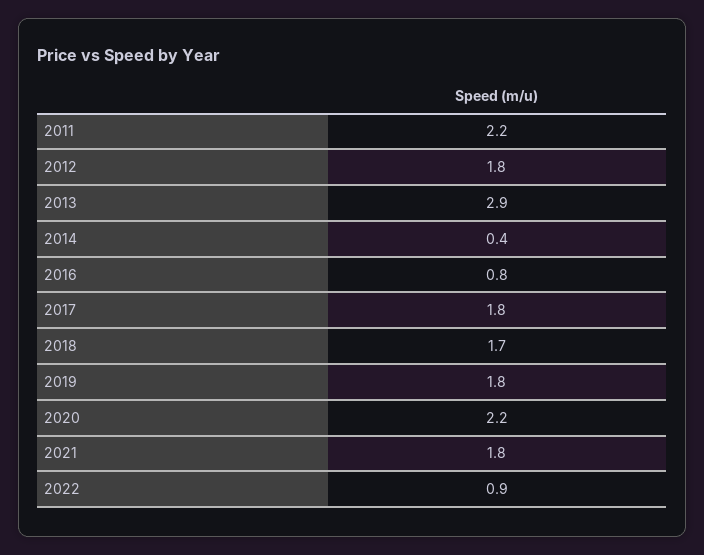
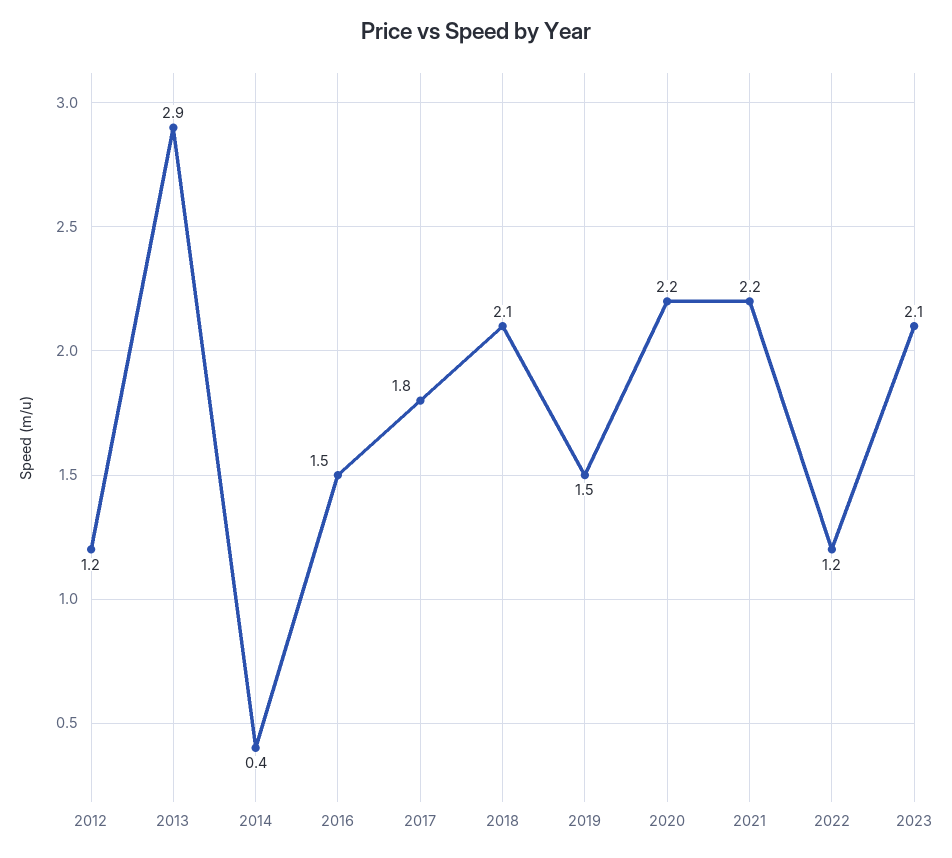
2011: 2.2 -> none
2012: 1.8 -> 1.2
2016: 0.8 -> 1.5
2018: 1.7 -> 2.1
2019: 1.8 -> 1.5
2021: 1.8 -> 2.2
2022: 0.9 -> 1.2
2023: none -> 2.1

